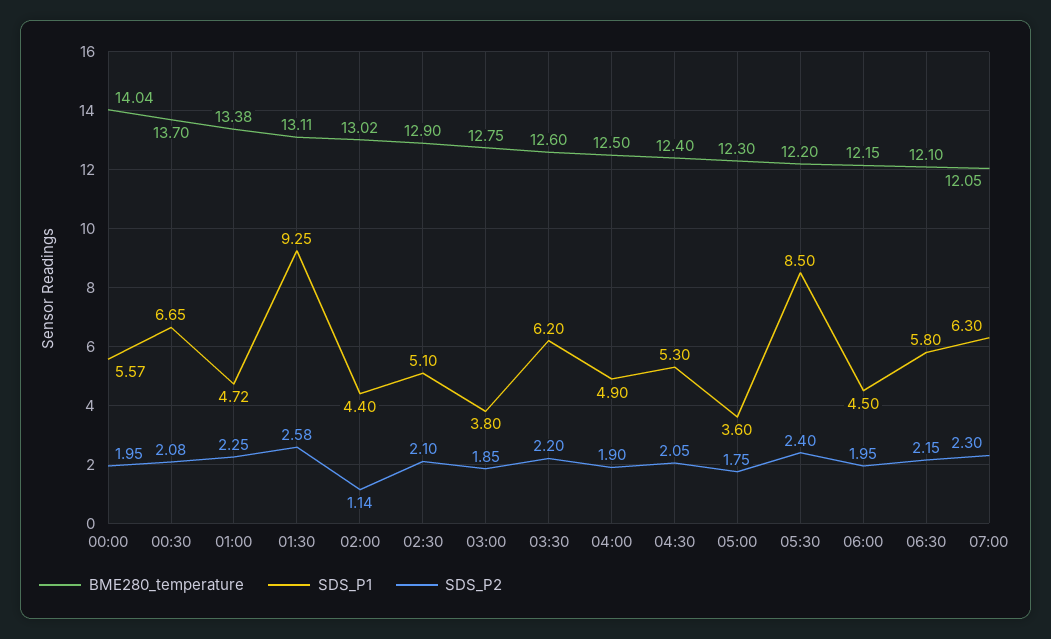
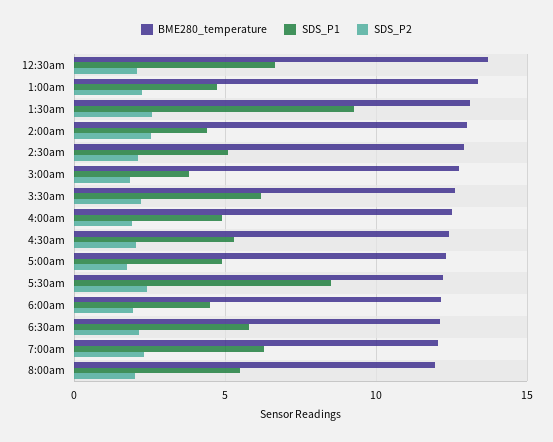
BME280_temperature, 00:00: 14.04 -> none
SDS_P1, 00:00: 5.57 -> none
SDS_P2, 00:00: 1.95 -> none
SDS_P2, 02:00: 1.14 -> 2.5
SDS_P1, 05:00: 3.6 -> 5
BME280_temperature, 8:00am: none -> 12
SDS_P1, 8:00am: none -> 5.5
SDS_P2, 8:00am: none -> 2

